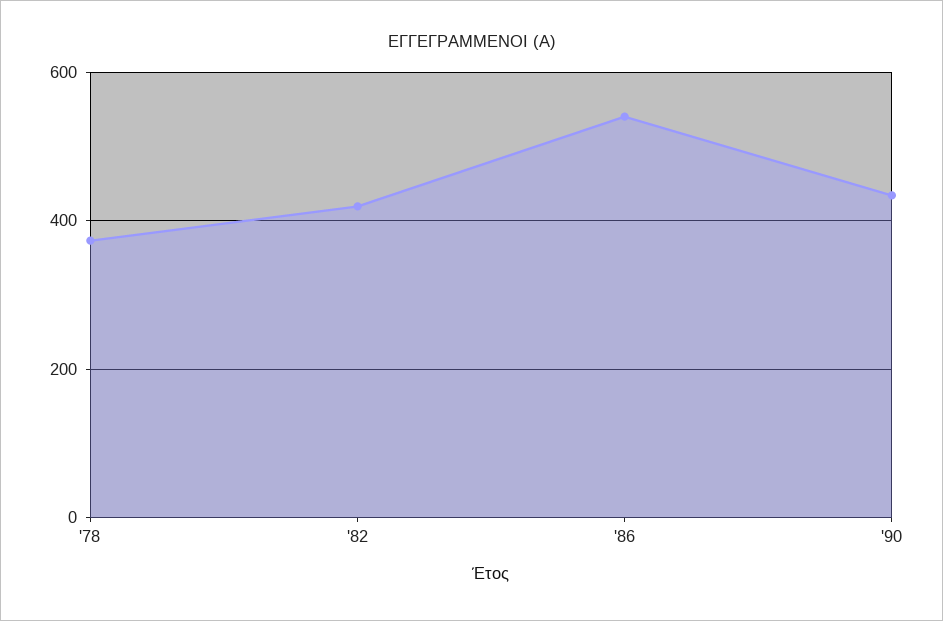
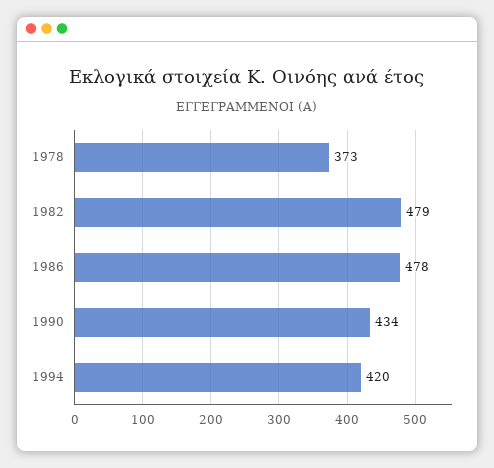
'82: 420 -> 479
'86: 540 -> 478
1994: none -> 420

